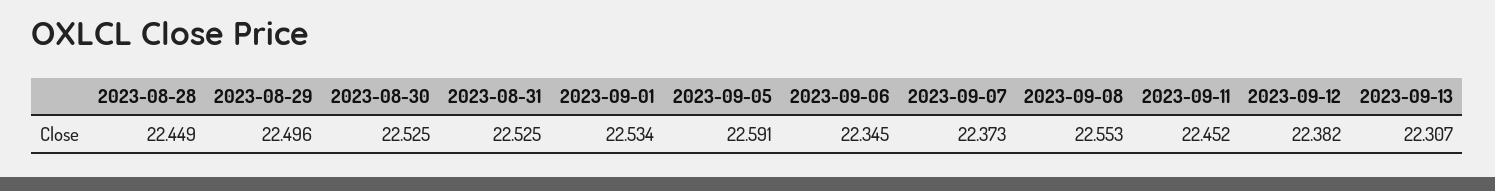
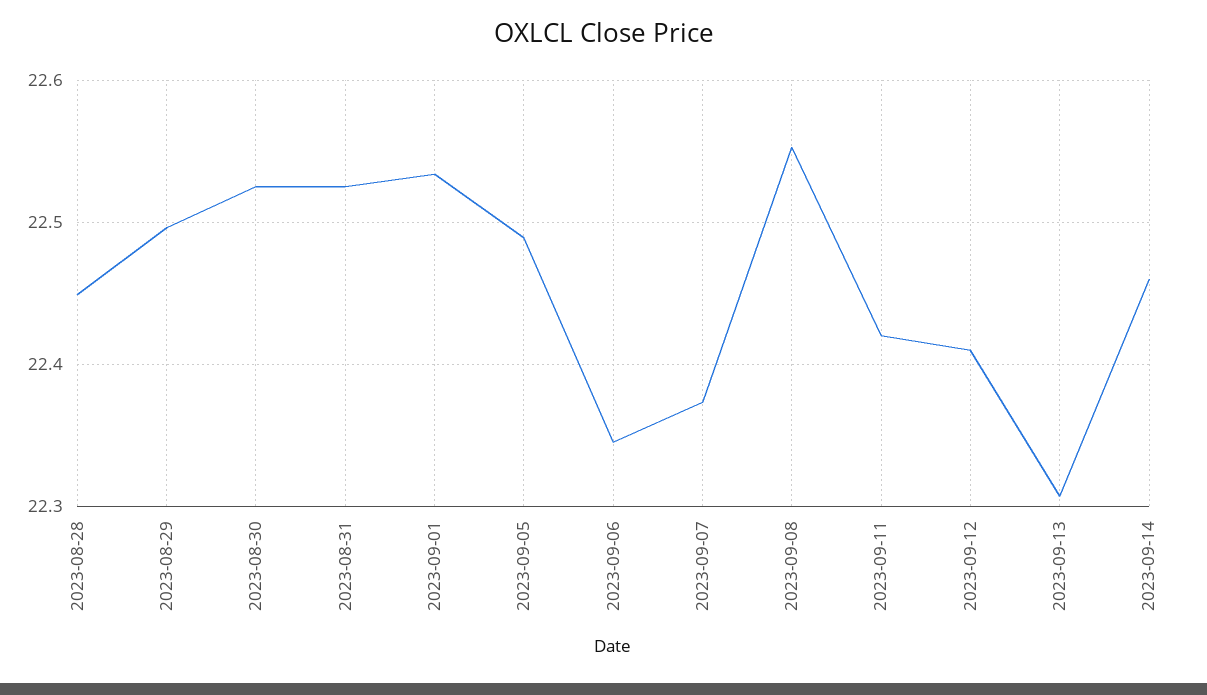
2023-09-05: 22.591 -> 22.49
2023-09-11: 22.452 -> 22.42
2023-09-12: 22.382 -> 22.41
2023-09-14: none -> 22.46

